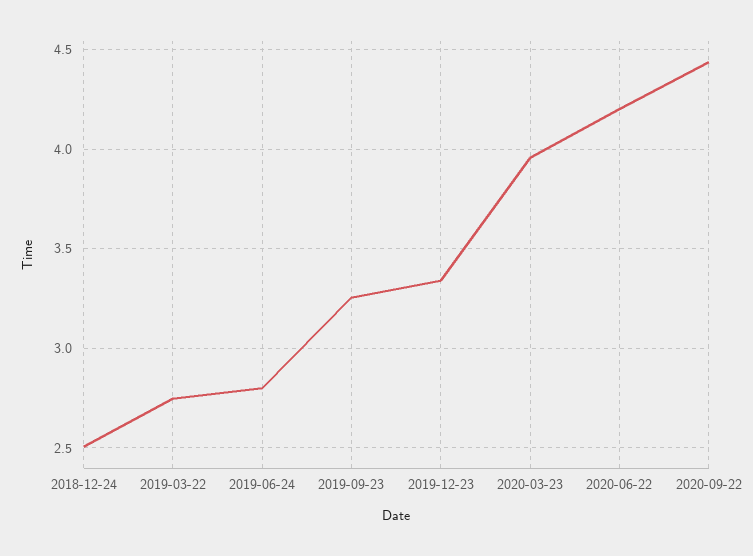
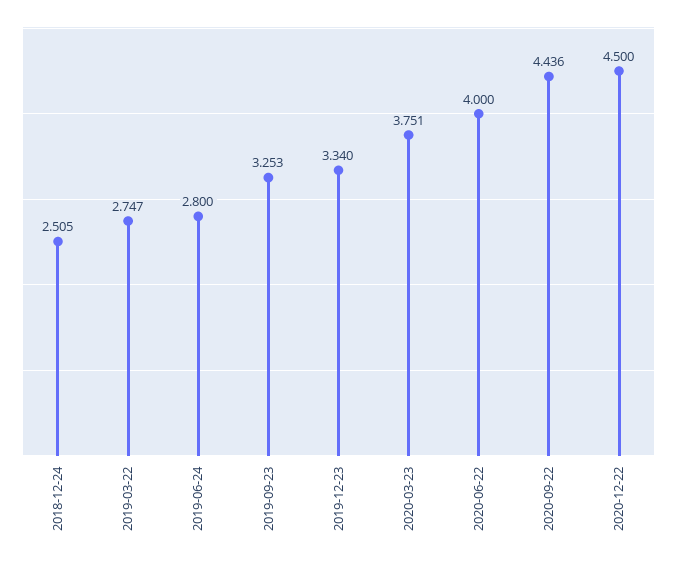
2020-03-23: 3.95 -> 3.751
2020-06-22: 4.2 -> 4
2020-12-22: none -> 4.5

